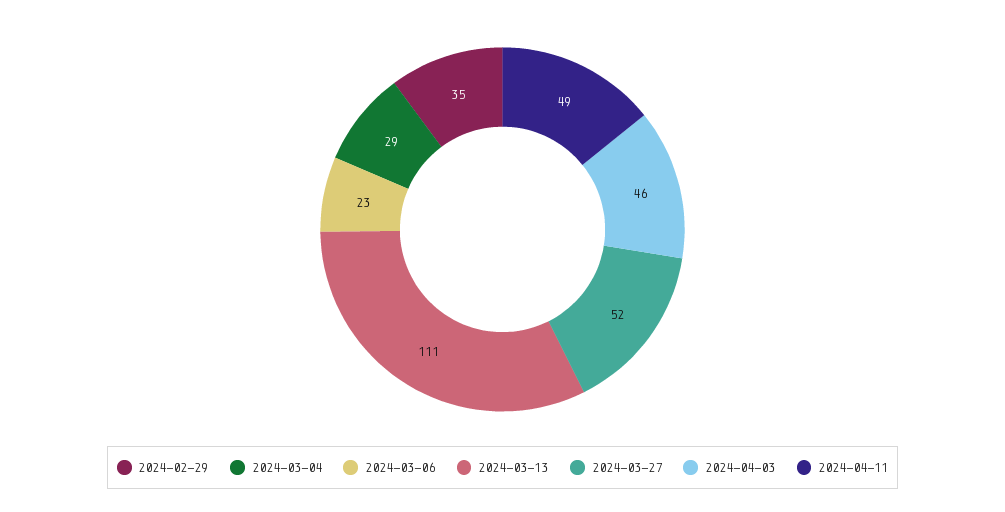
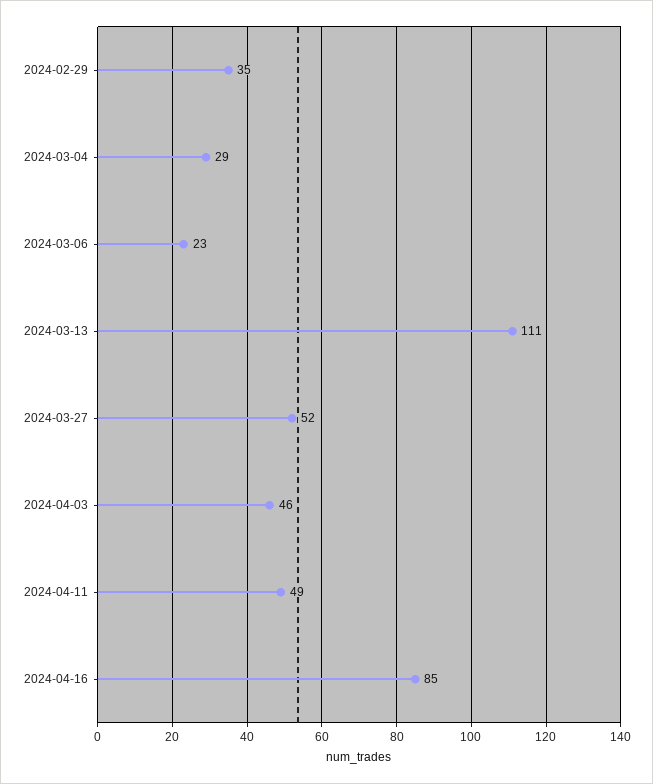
2024-04-16: none -> 85

